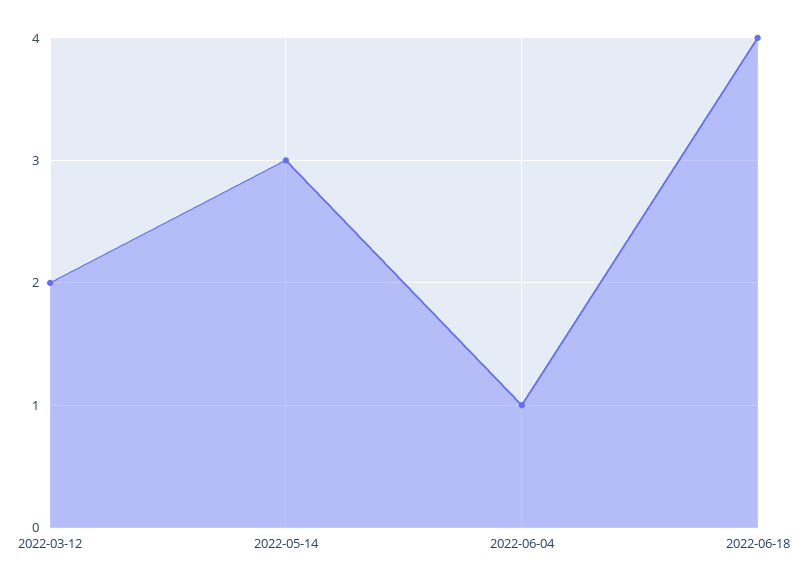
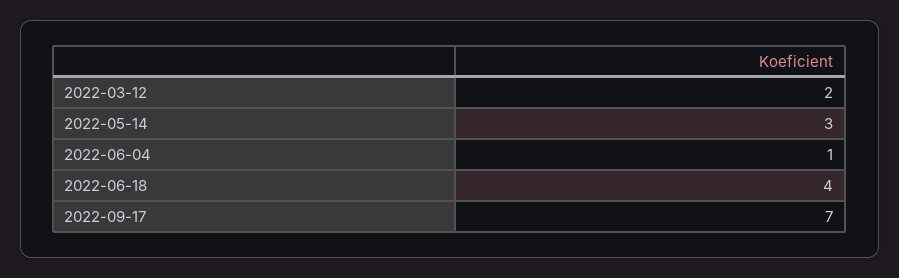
2022-09-17: none -> 7

